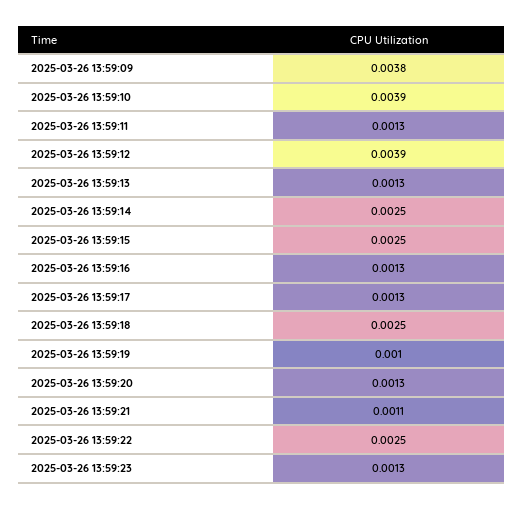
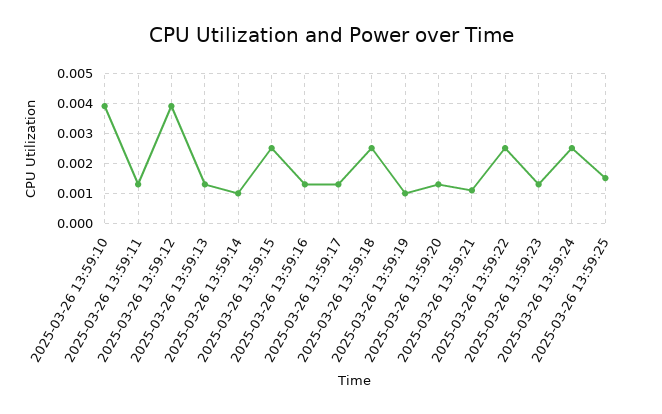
2025-03-26 13:59:09: 0.0038 -> none
2025-03-26 13:59:14: 0.0025 -> 0.001
2025-03-26 13:59:24: none -> 0.0025
2025-03-26 13:59:25: none -> 0.0015

